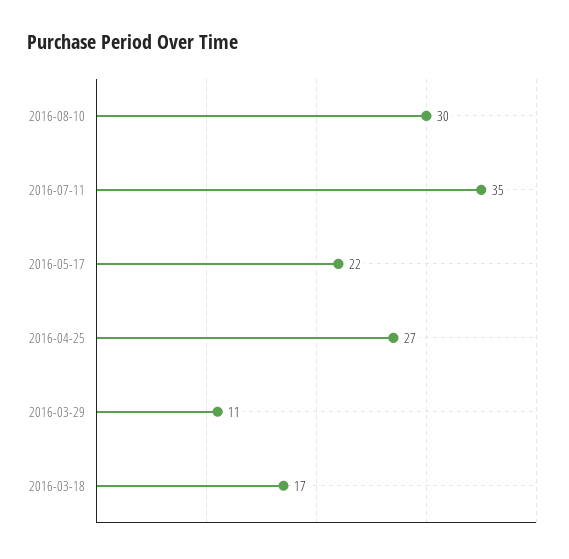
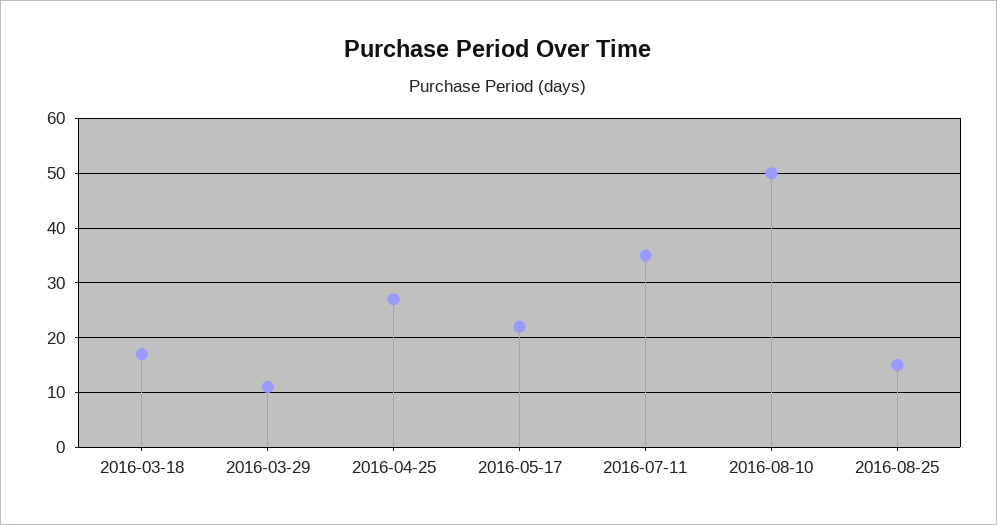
2016-08-10: 30 -> 50
2016-08-25: none -> 15

